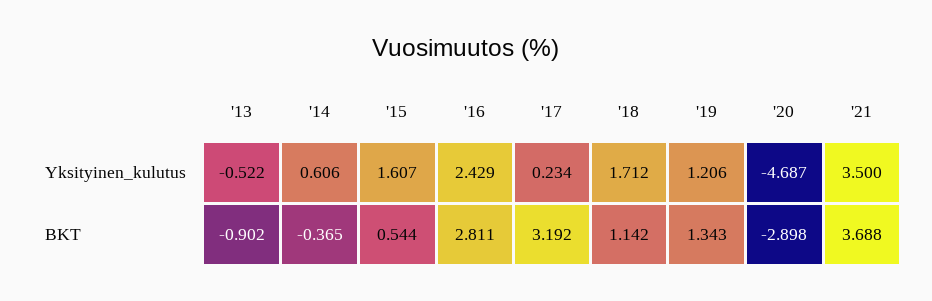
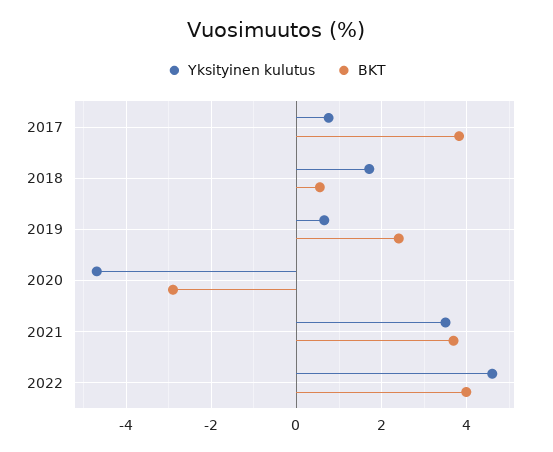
Yksityinen_kulutus, '13: -0.522 -> none
Yksityinen_kulutus, '14: 0.606 -> none
Yksityinen_kulutus, '15: 1.607 -> none
Yksityinen_kulutus, '16: 2.429 -> none
Yksityinen_kulutus, '17: 0.234 -> 0.8
Yksityinen_kulutus, '19: 1.206 -> 0.6
BKT, '13: -0.902 -> none
BKT, '14: -0.365 -> none
BKT, '15: 0.544 -> none
BKT, '16: 2.811 -> none
BKT, '17: 3.192 -> 3.8
BKT, '18: 1.142 -> 0.6
BKT, '19: 1.343 -> 2.4
Yksityinen_kulutus, 2022: none -> 4.6
BKT, 2022: none -> 4

